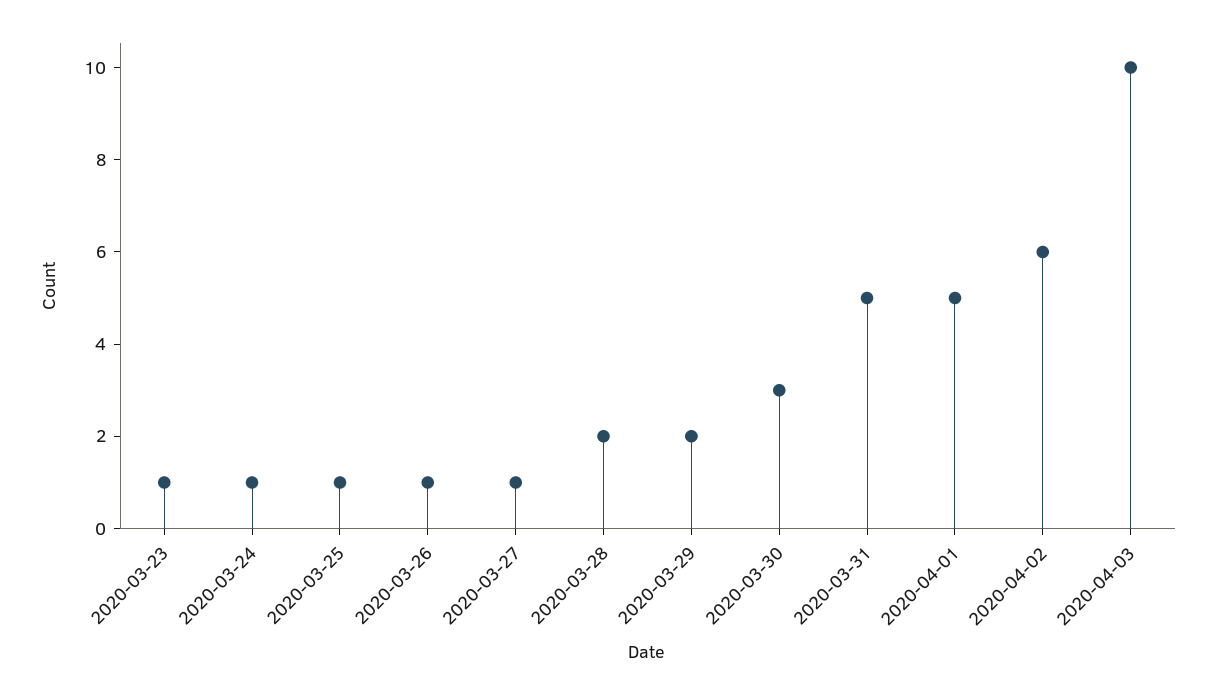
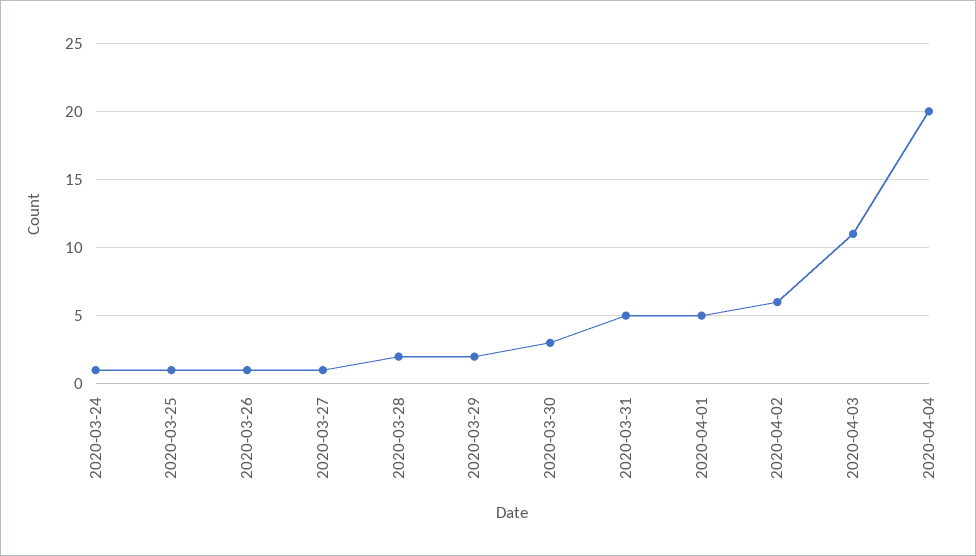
2020-03-23: 1 -> none
2020-04-03: 10 -> 11
2020-04-04: none -> 20

